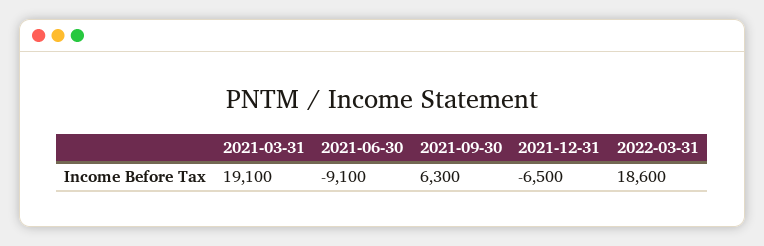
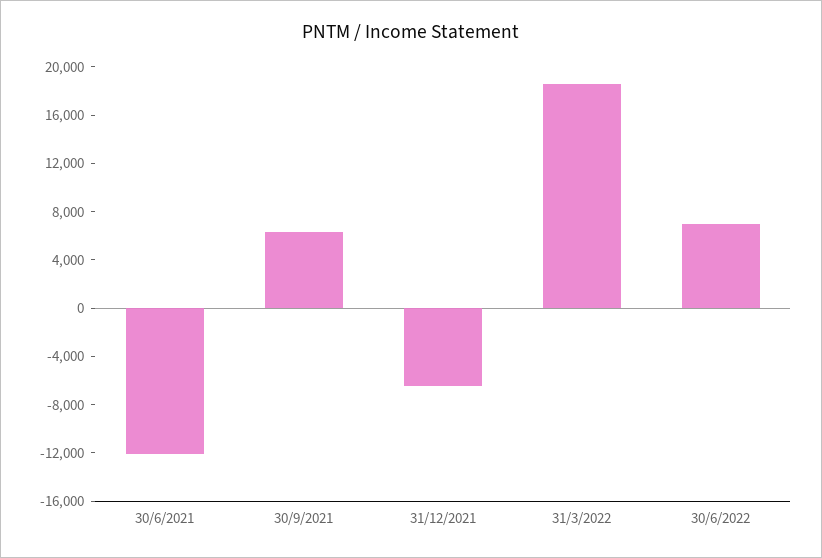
2021-03-31: 19100 -> none
2021-06-30: -9100 -> -12000
30/6/2022: none -> 7000

